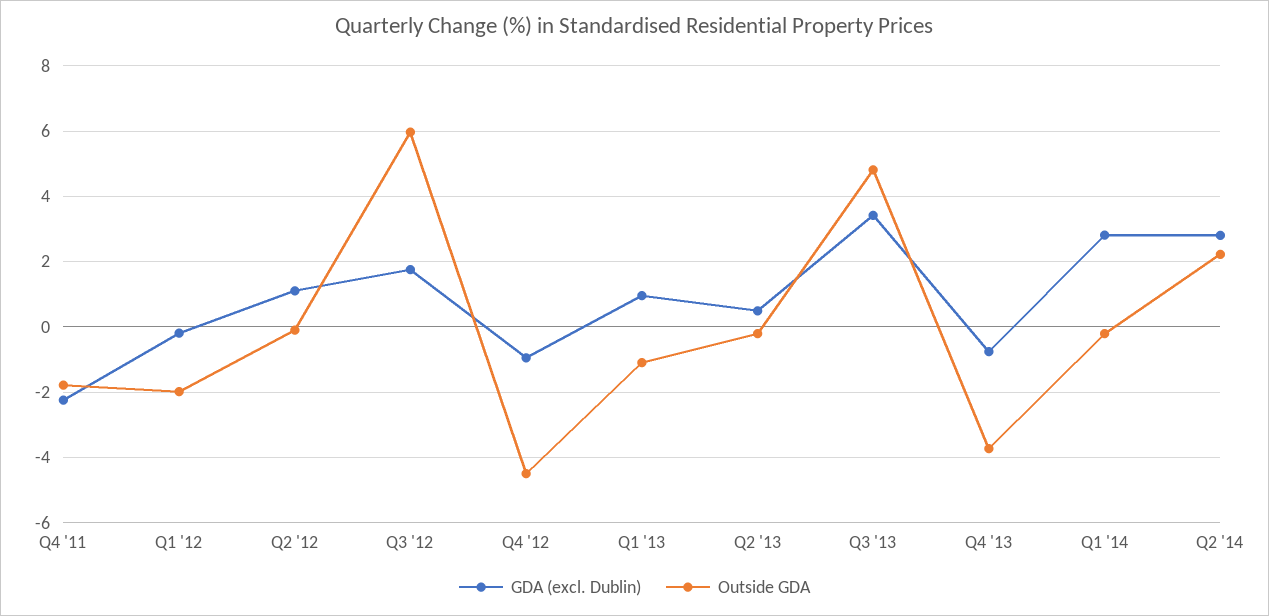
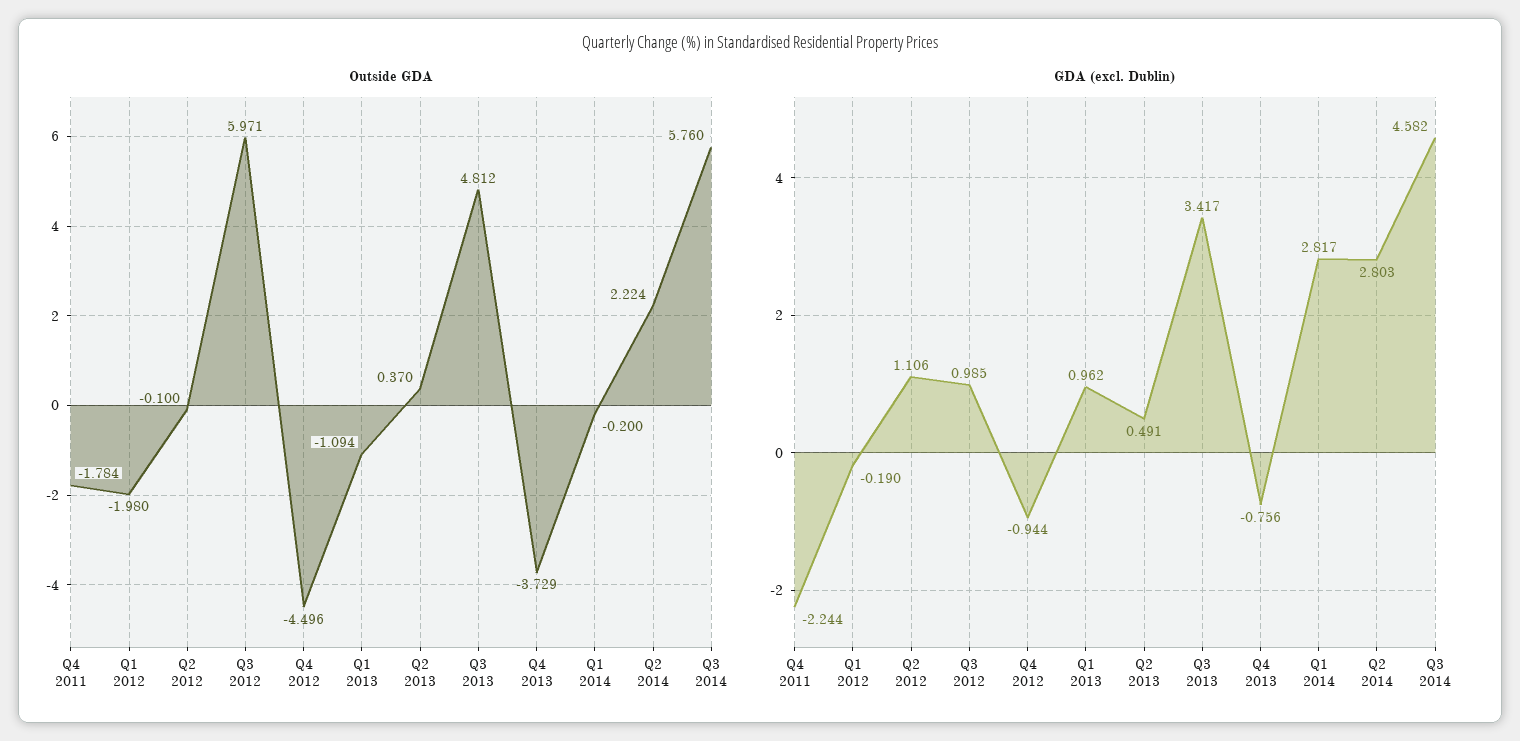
GDA (excl. Dublin), Q3 '12: 1.8 -> 0.985
Outside GDA, Q2 '13: -0.2 -> 0.37
Outside GDA, Q3 2014: none -> 5.76
GDA (excl. Dublin), Q3 2014: none -> 4.582

